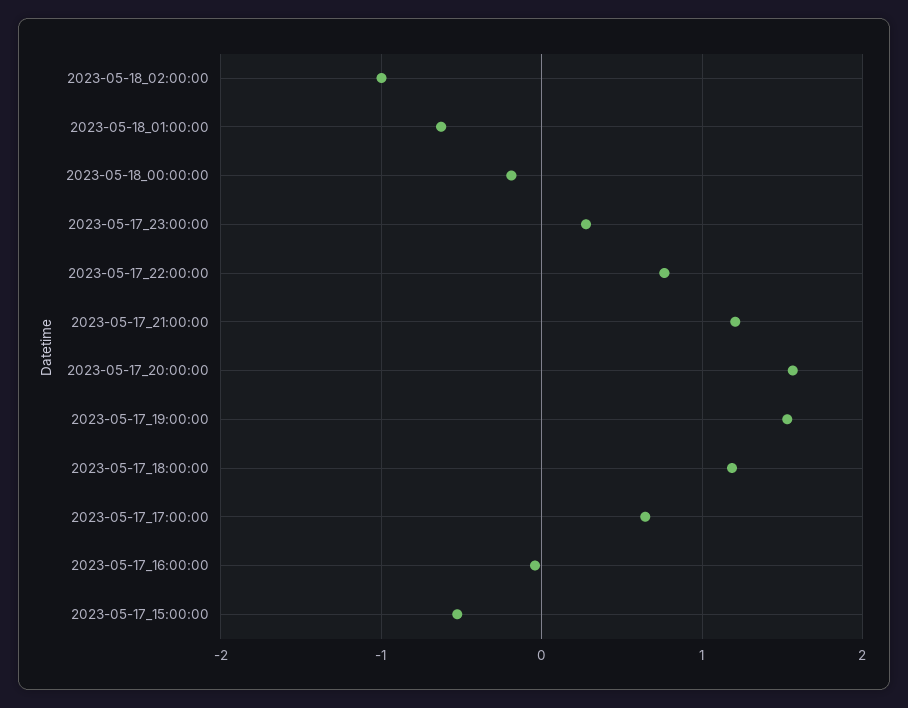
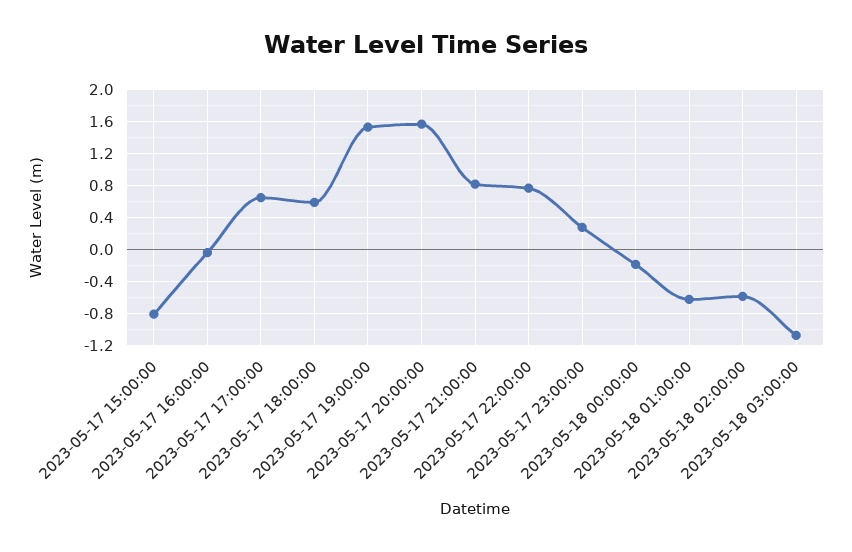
2023-05-18_02:00:00: -1 -> -0.6
2023-05-17_21:00:00: 1.2 -> 0.8
2023-05-17_18:00:00: 1.2 -> 0.6
2023-05-17_15:00:00: -0.5 -> -0.8
2023-05-18 03:00:00: none -> -1.1

